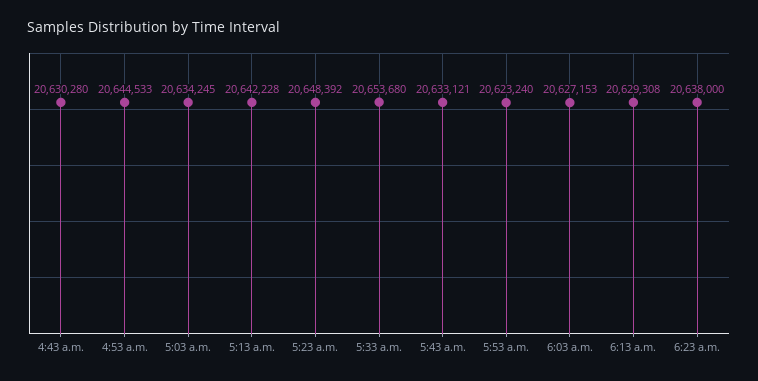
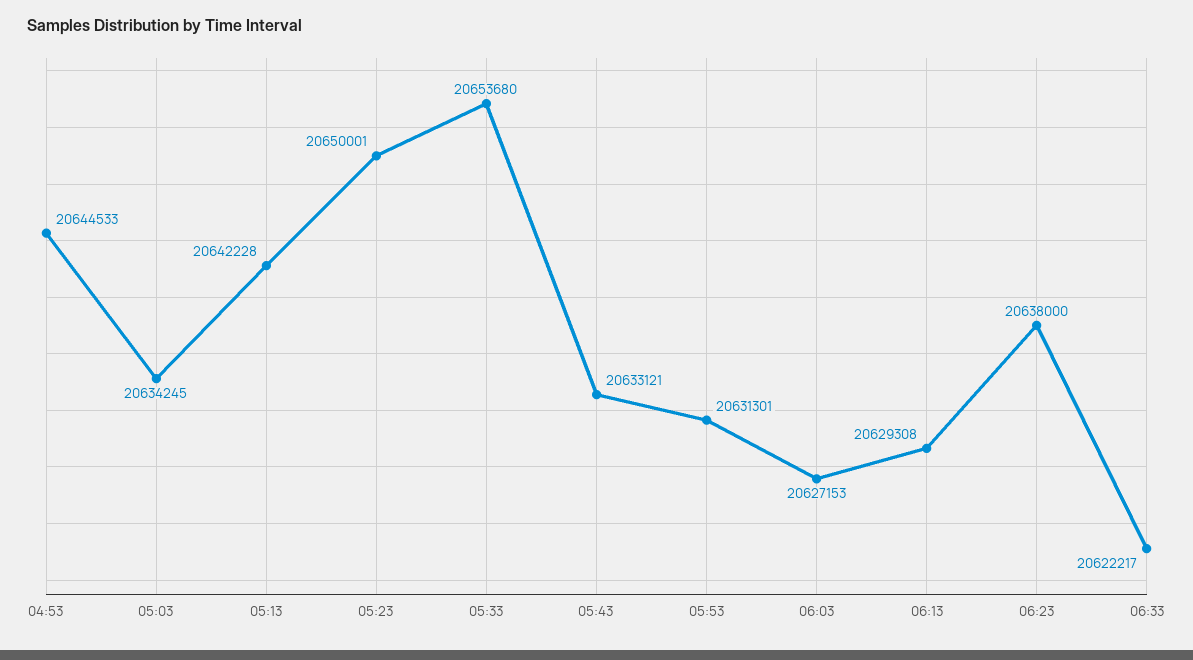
4:43 a.m.: 20630280 -> none
5:23 a.m.: 20648392 -> 20650001
5:53 a.m.: 20623240 -> 20631301
06:33: none -> 20622217

